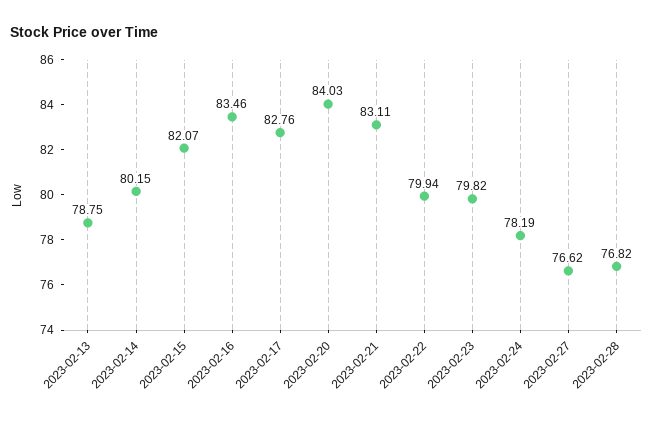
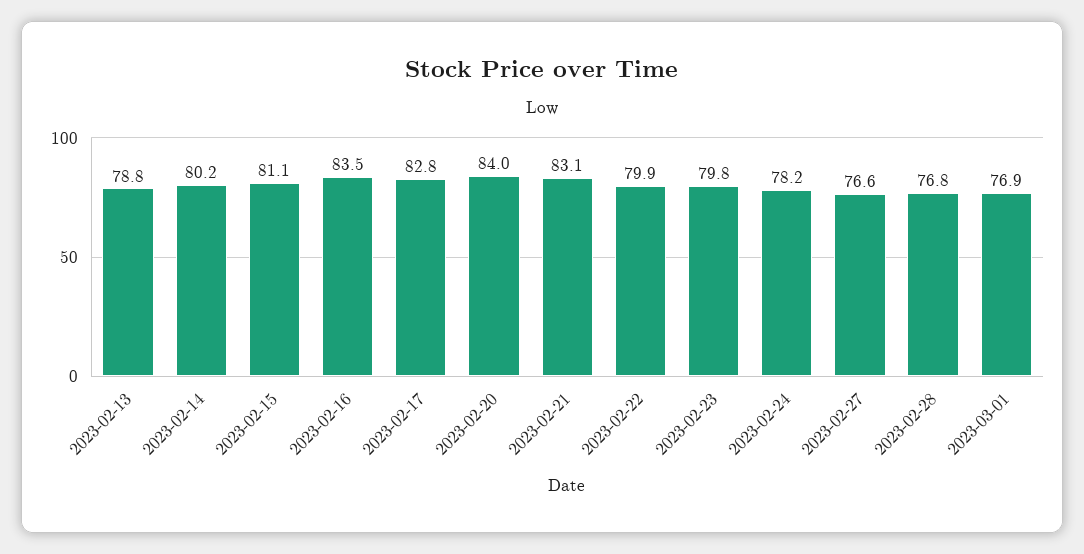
2023-02-15: 82.07 -> 81.1
2023-03-01: none -> 76.9

